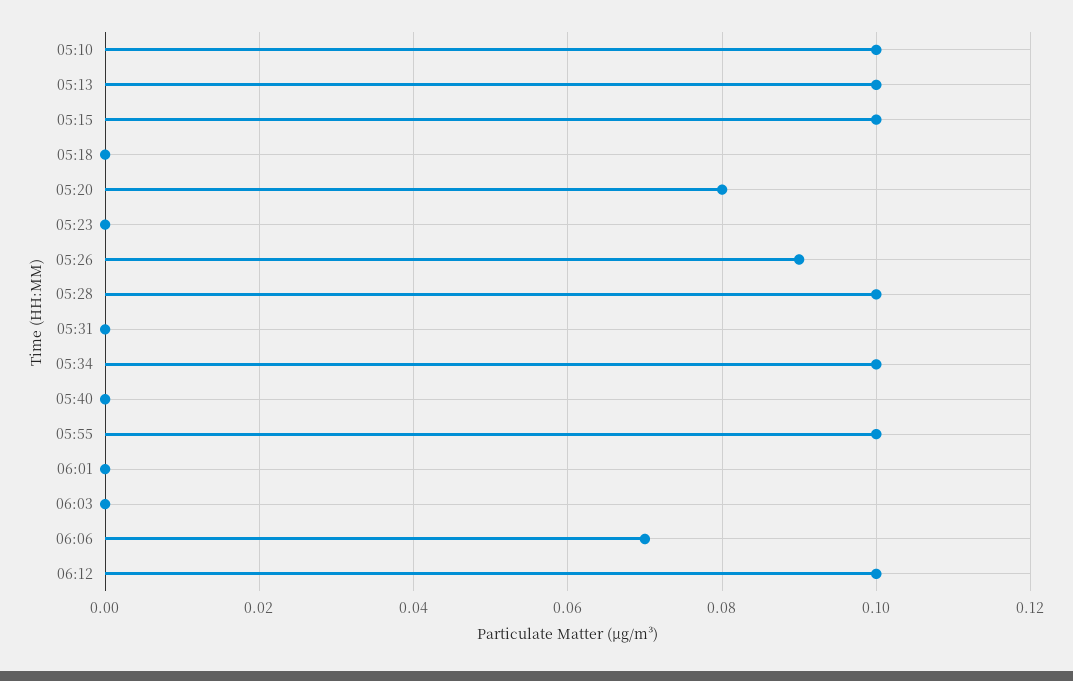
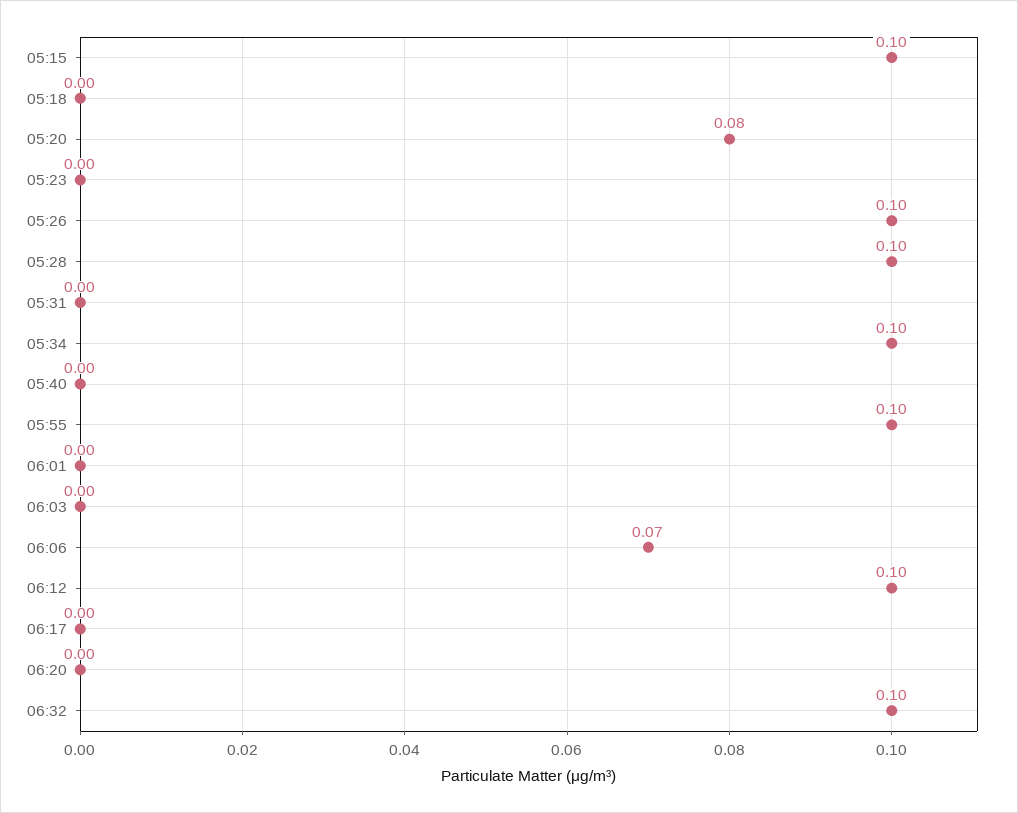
05:10: 0.1 -> none
05:13: 0.1 -> none
05:26: 0.09 -> 0.1
06:17: none -> 0
06:20: none -> 0
06:32: none -> 0.1

